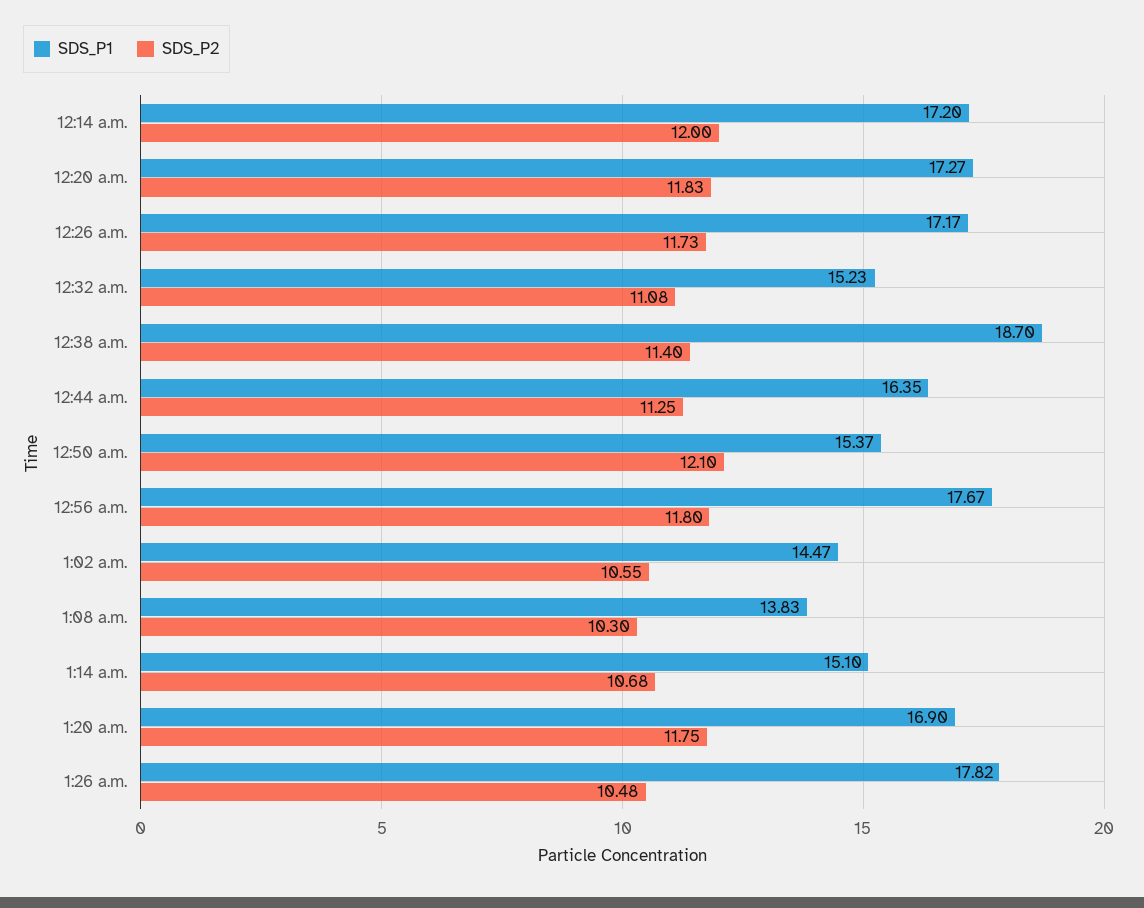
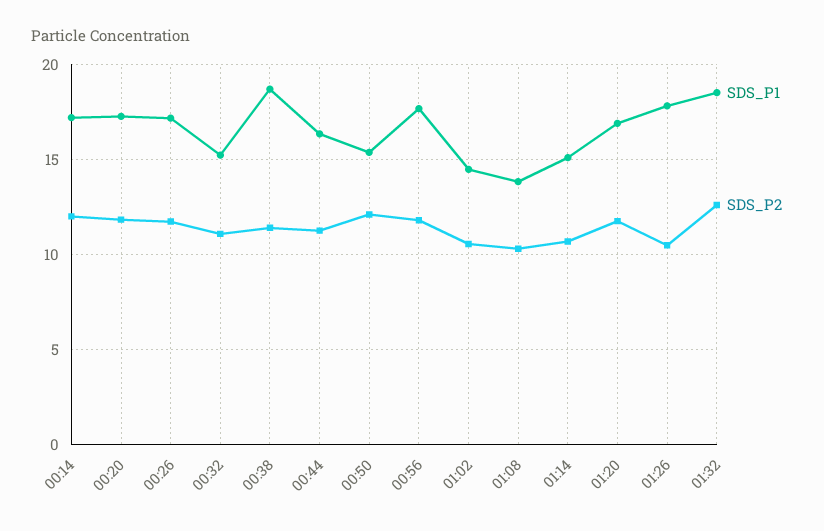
SDS_P1, 01:32: none -> 18.5
SDS_P2, 01:32: none -> 12.5

